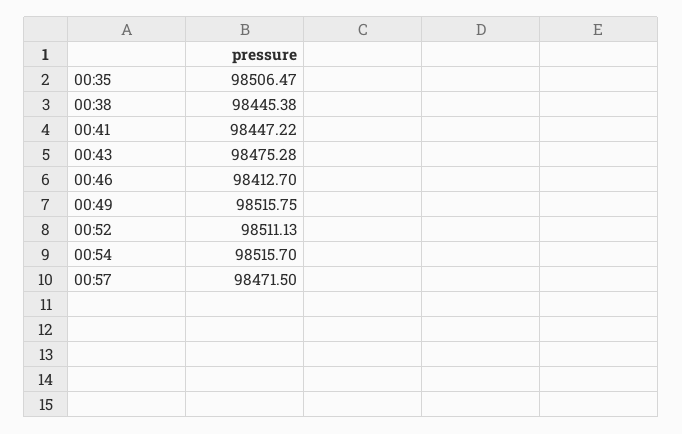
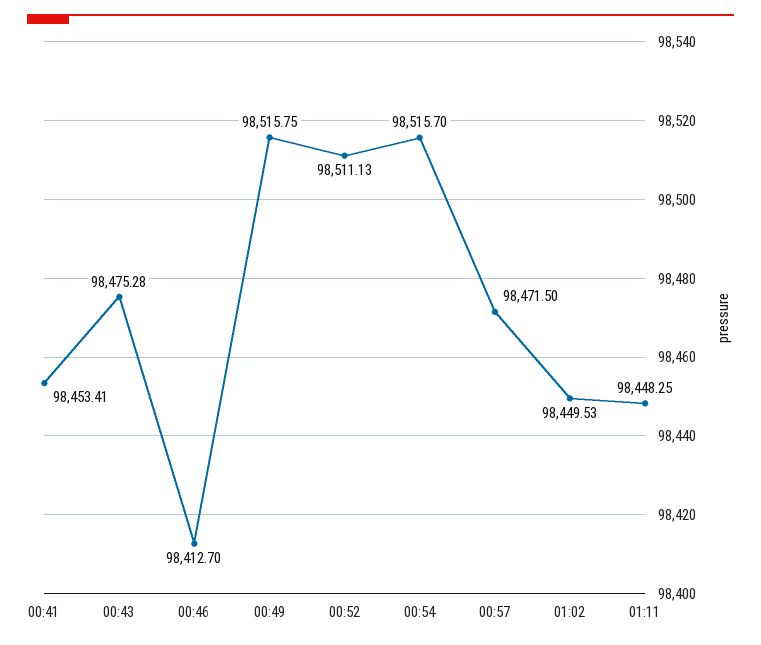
00:35: 98506.47 -> none
00:38: 98445.38 -> none
00:41: 98447.22 -> 98453.41
01:02: none -> 98449.53
01:11: none -> 98448.25

